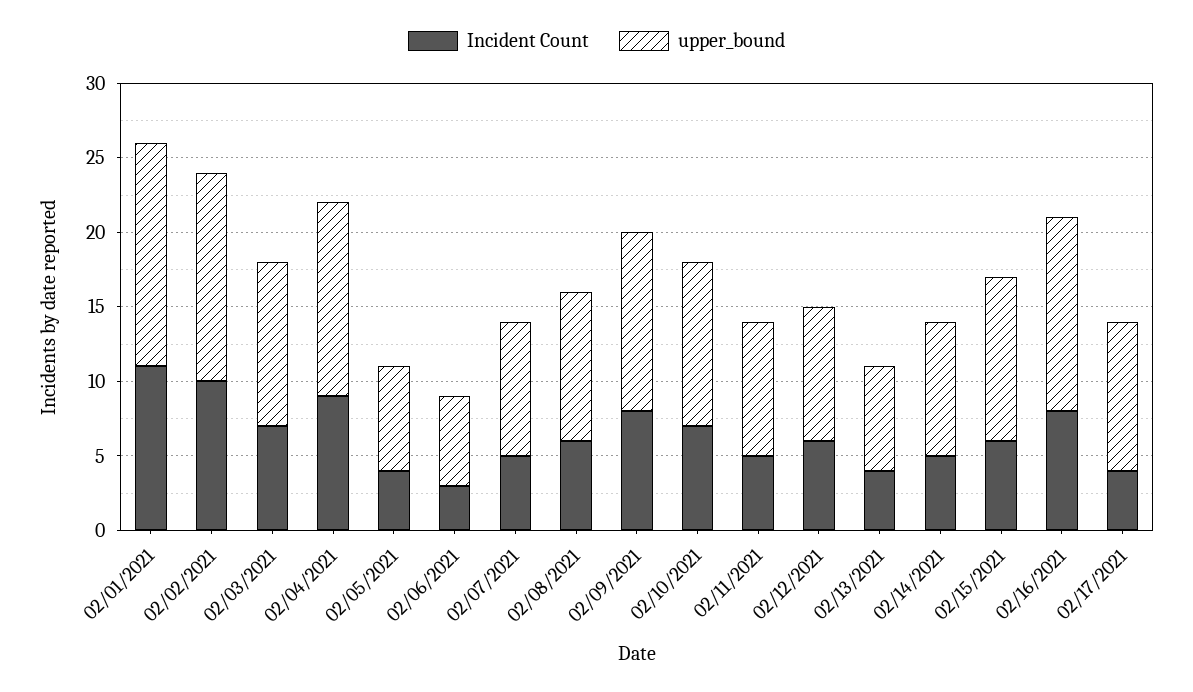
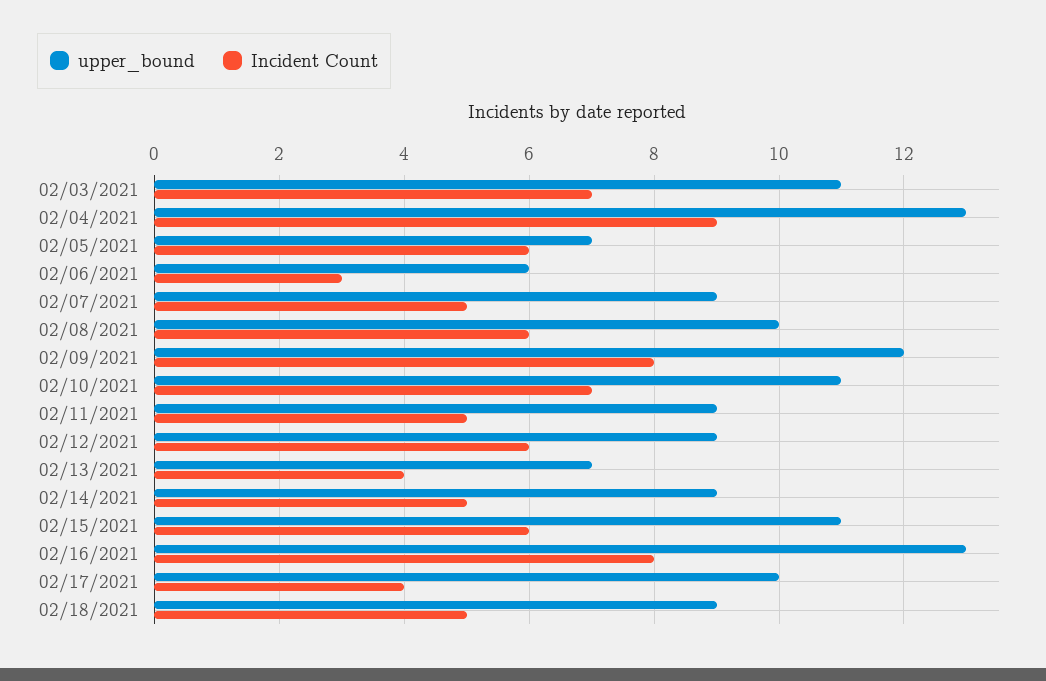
Incident Count, 02/01/2021: 11 -> none
upper_bound, 02/01/2021: 15 -> none
Incident Count, 02/02/2021: 10 -> none
upper_bound, 02/02/2021: 14 -> none
Incident Count, 02/05/2021: 4 -> 6
upper_bound, 02/18/2021: none -> 9
Incident Count, 02/18/2021: none -> 5

